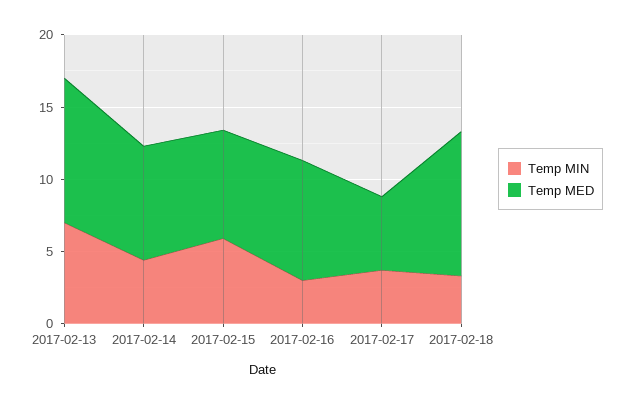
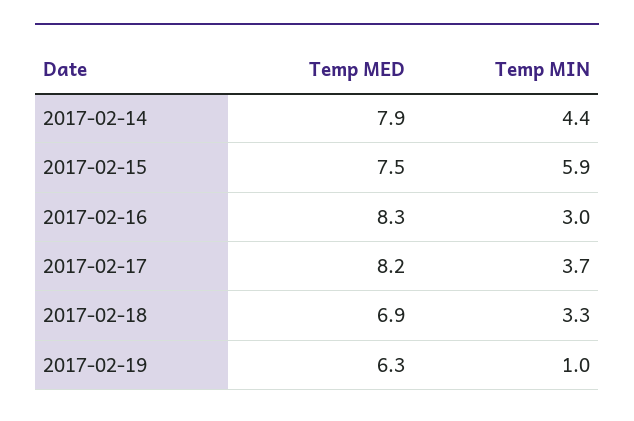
Temp MIN, 2017-02-13: 7 -> none
Temp MED, 2017-02-13: 10 -> none
Temp MED, 2017-02-17: 5 -> 8.2
Temp MED, 2017-02-18: 10 -> 6.9
Temp MED, 2017-02-19: none -> 6.3
Temp MIN, 2017-02-19: none -> 1

